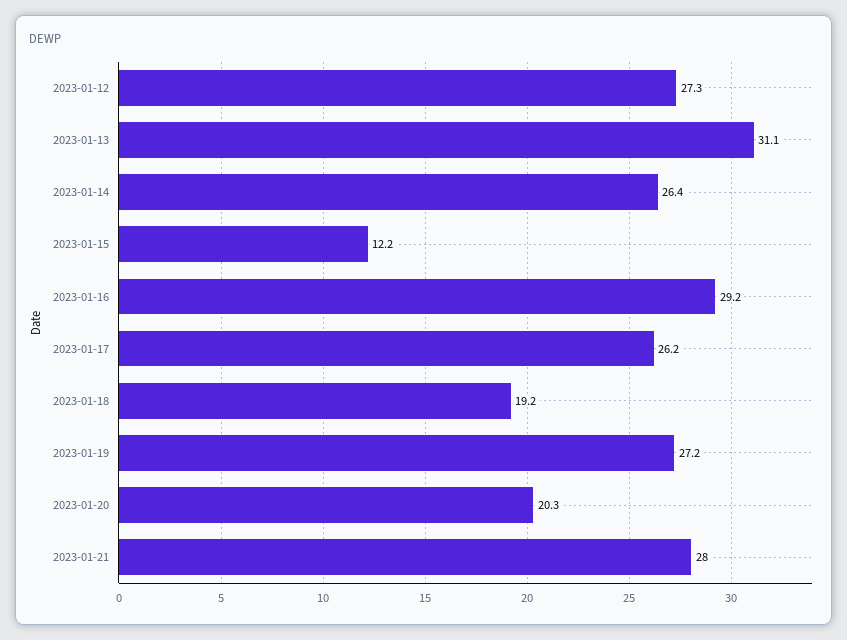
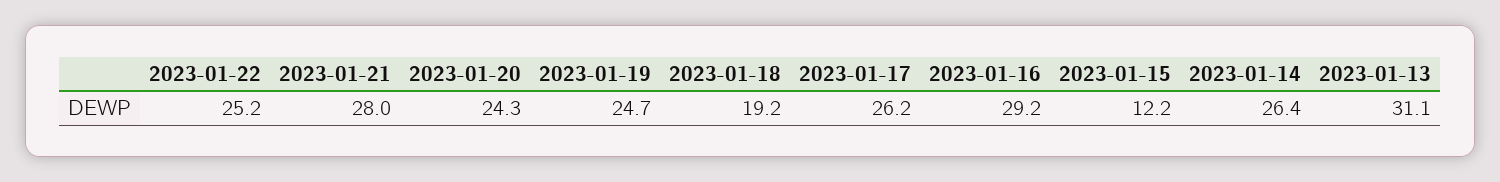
2023-01-12: 27.3 -> none
2023-01-19: 27.2 -> 24.7
2023-01-20: 20.3 -> 24.3
2023-01-22: none -> 25.2

